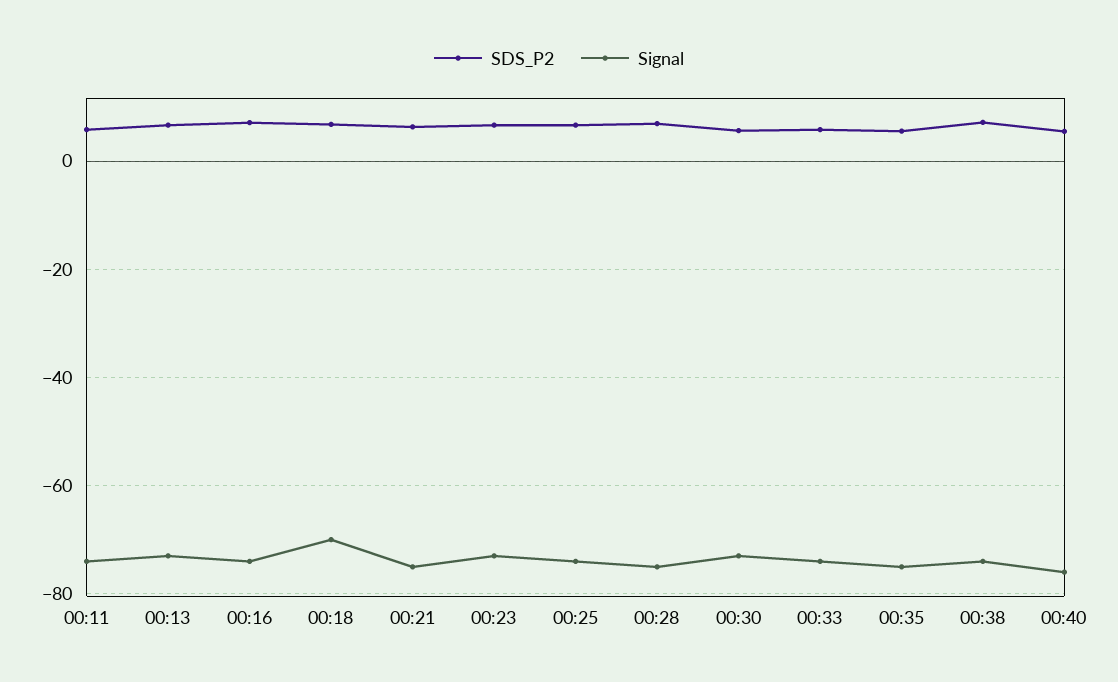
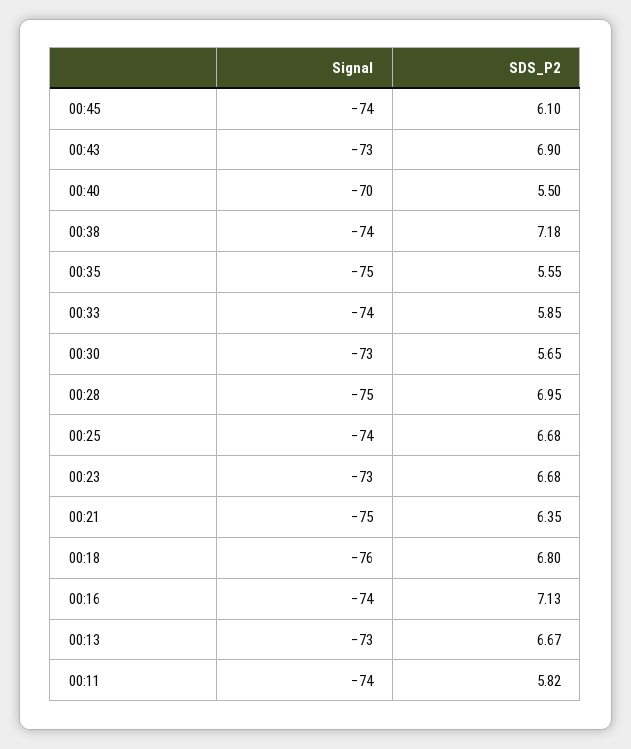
Signal, 00:18: -70 -> -76
Signal, 00:40: -76 -> -70
Signal, 00:45: none -> -74
SDS_P2, 00:45: none -> 6.1
Signal, 00:43: none -> -73
SDS_P2, 00:43: none -> 6.9

